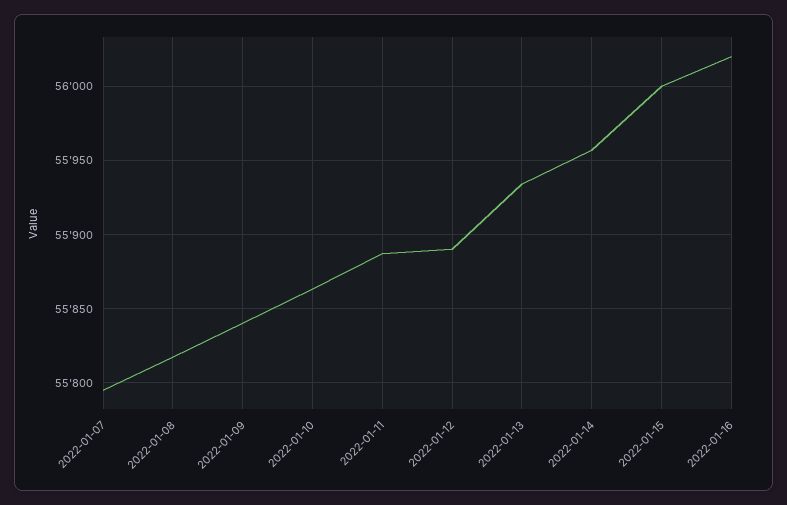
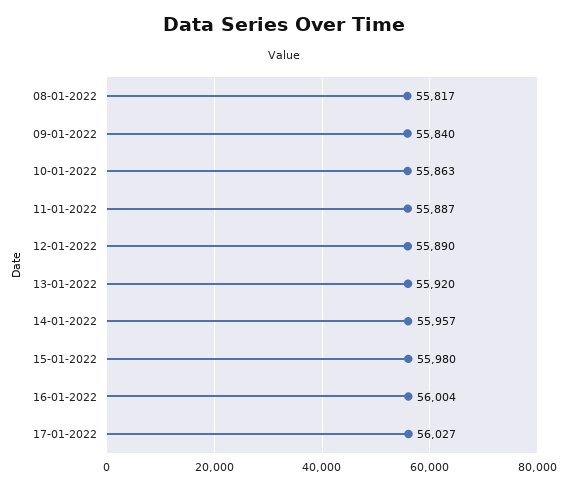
2022-01-07: 55795 -> none
2022-01-13: 55935 -> 55920
2022-01-15: 56000 -> 55980
2022-01-16: 56020 -> 56004
17-01-2022: none -> 56027

